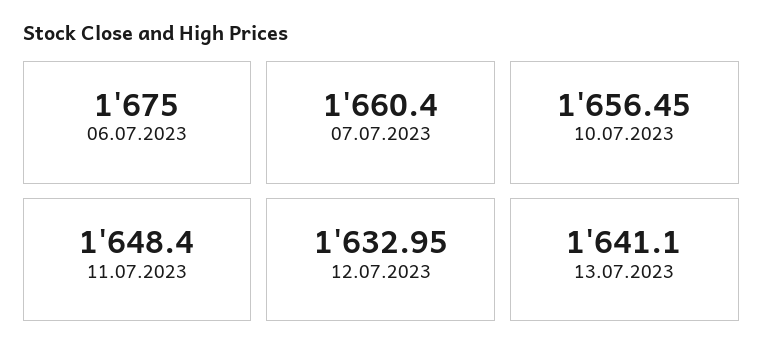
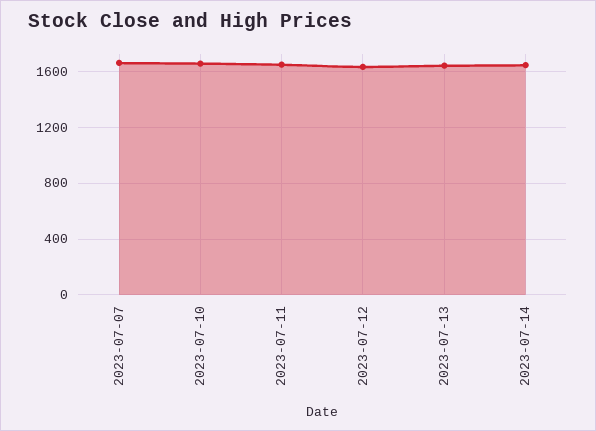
06.07.2023: 1675 -> none
2023-07-14: none -> 1650

